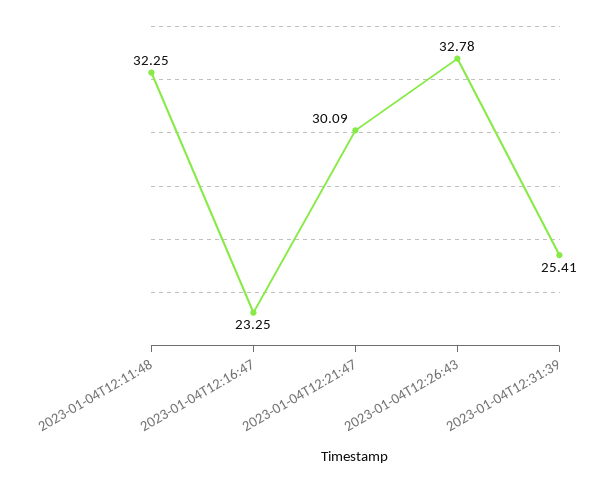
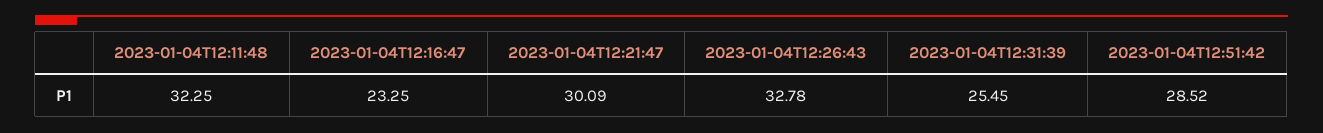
2023-01-04T12:31:39: 25.41 -> 25.45
2023-01-04T12:51:42: none -> 28.52

